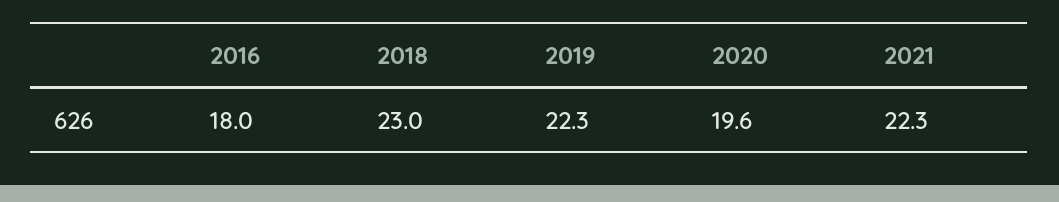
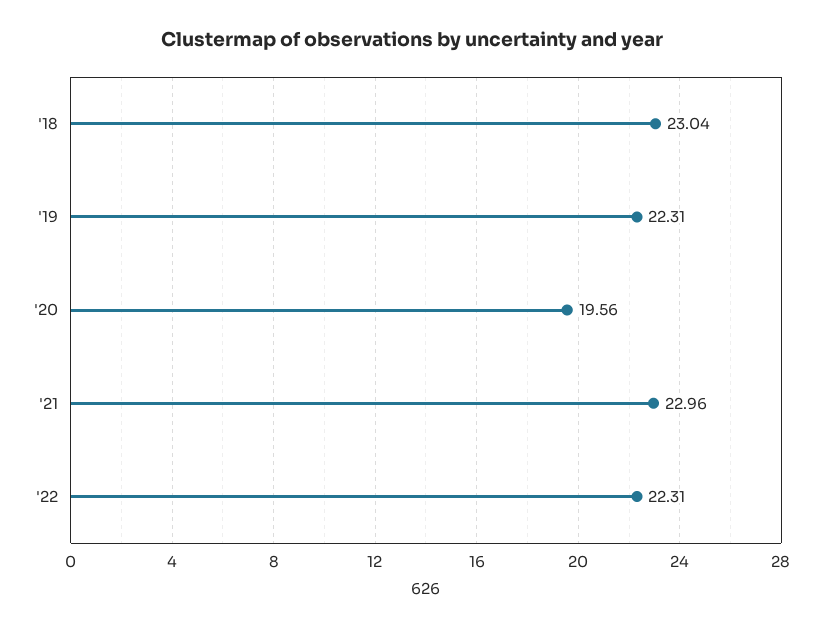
2016: 18 -> none
2021: 22.3 -> 22.96
'22: none -> 22.31

